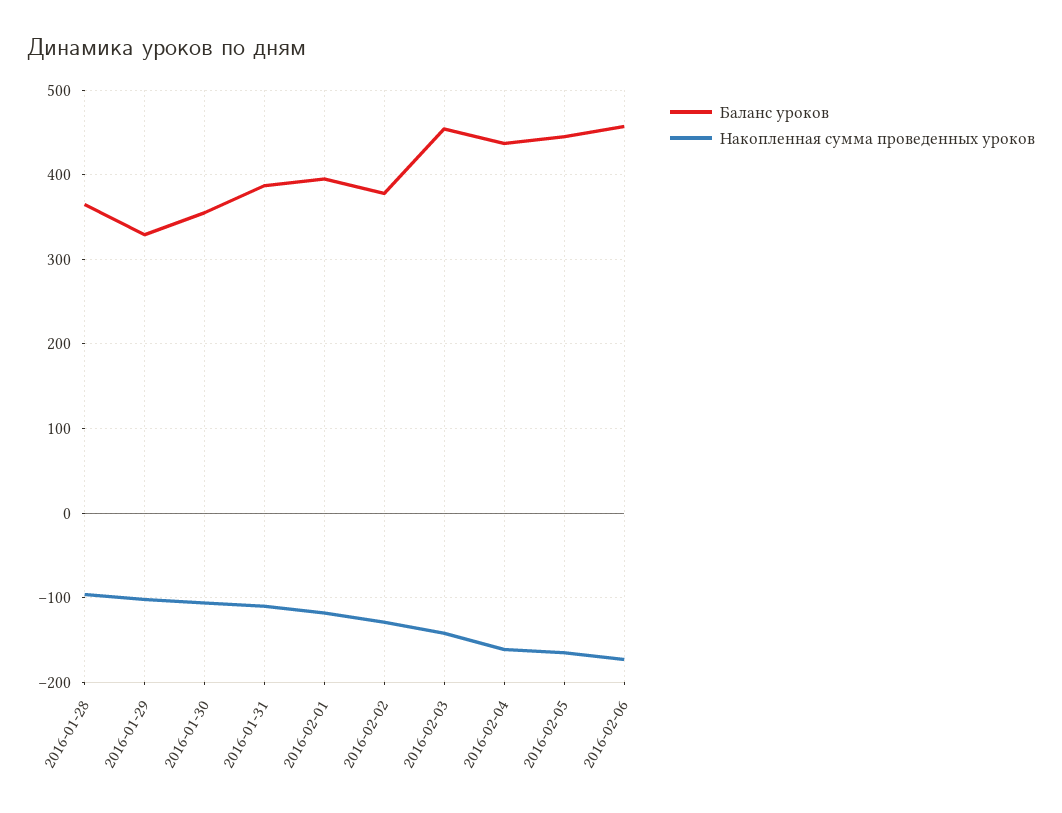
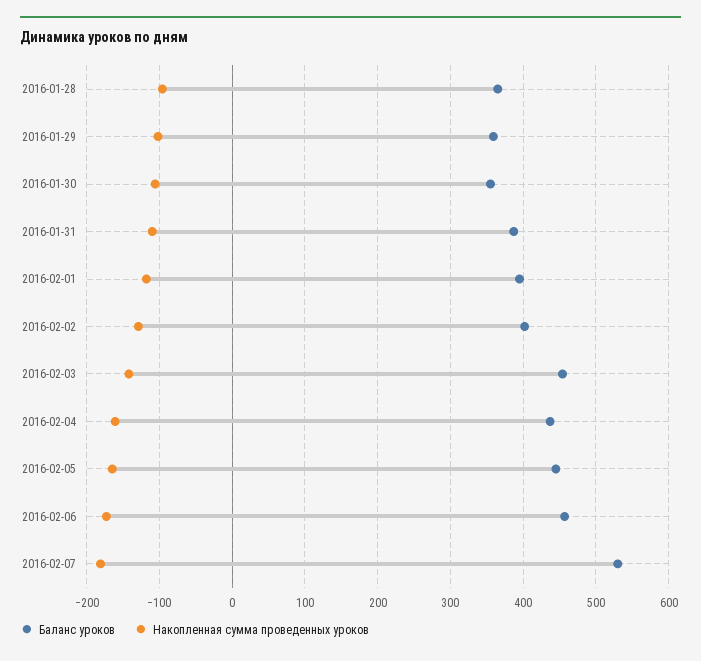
Баланс уроков, 2016-01-29: 330 -> 360
Баланс уроков, 2016-02-02: 380 -> 400
Баланс уроков, 2016-02-07: none -> 530
Накопленная сумма проведенных уроков, 2016-02-07: none -> -180

